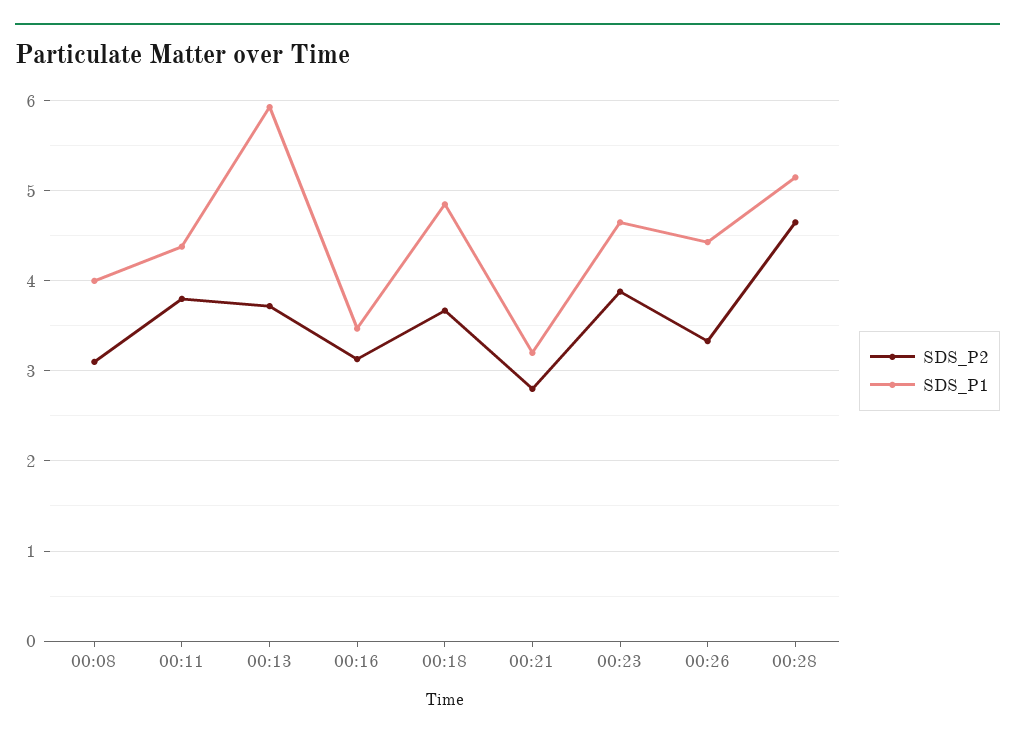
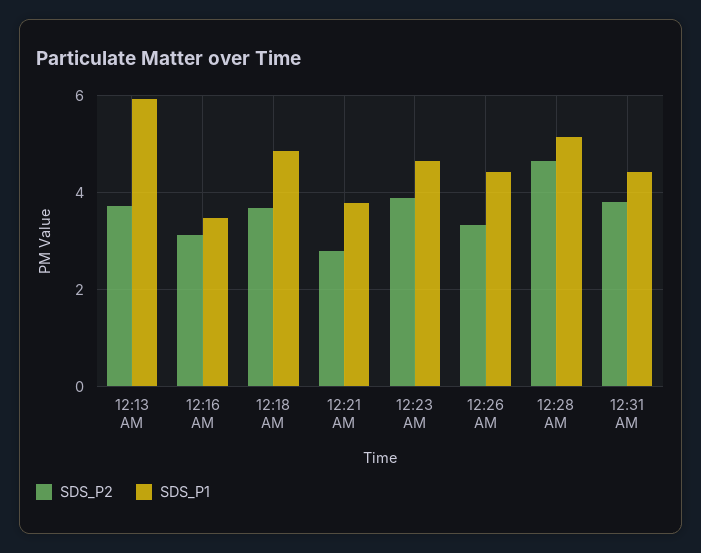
SDS_P2, 00:08: 3.1 -> none
SDS_P1, 00:08: 4 -> none
SDS_P2, 00:11: 3.8 -> none
SDS_P1, 00:11: 4.4 -> none
SDS_P1, 00:21: 3.2 -> 3.8
SDS_P2, 12:31 AM: none -> 3.8
SDS_P1, 12:31 AM: none -> 4.4

